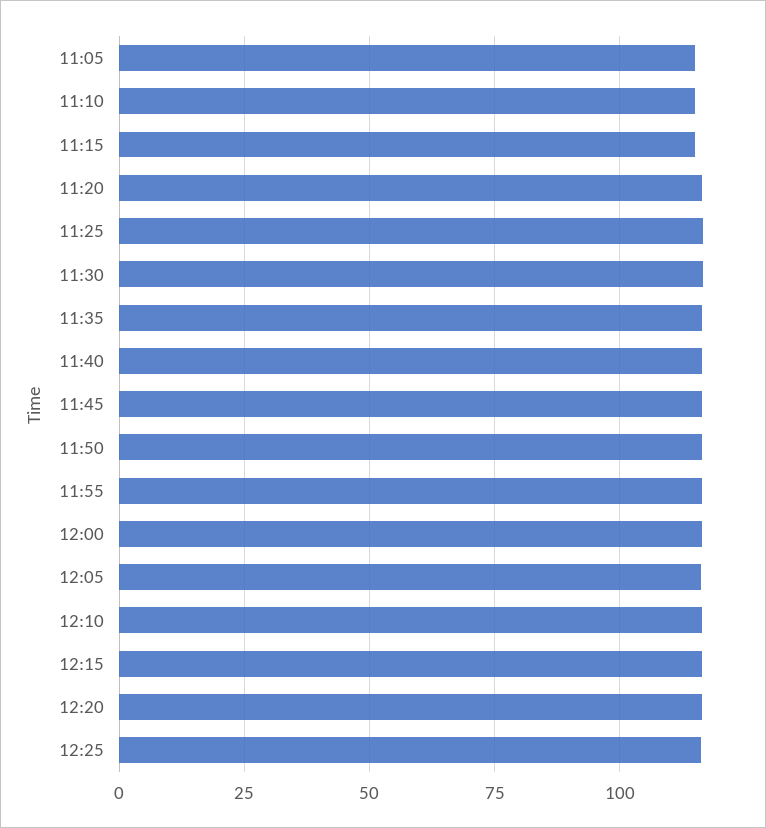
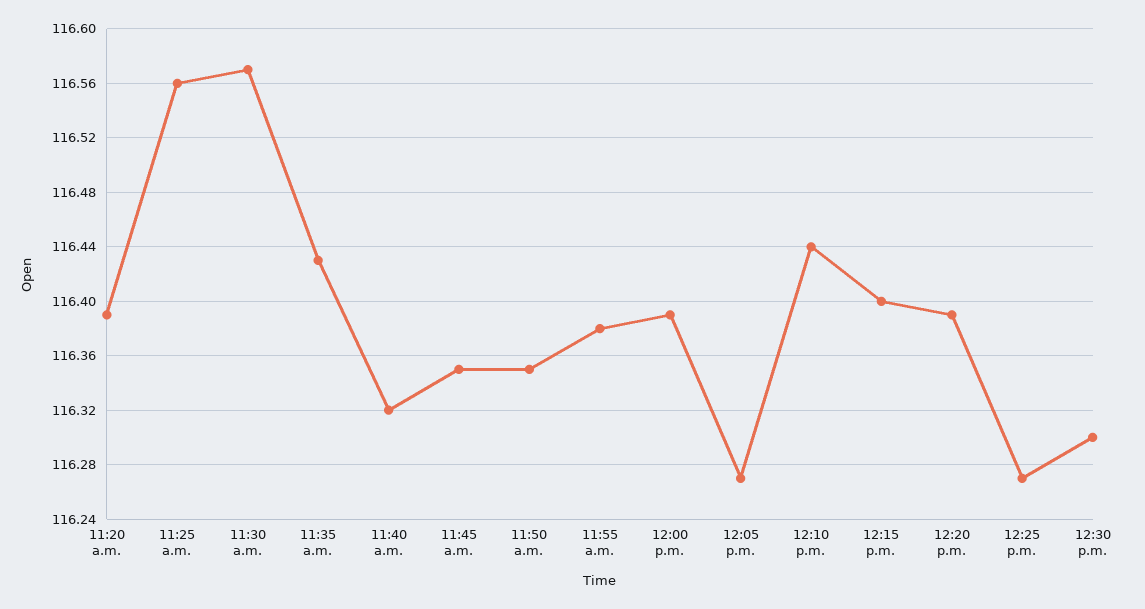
11:05: 115 -> none
11:10: 115 -> none
11:15: 115 -> none
12:30 p.m.: none -> 116.3

